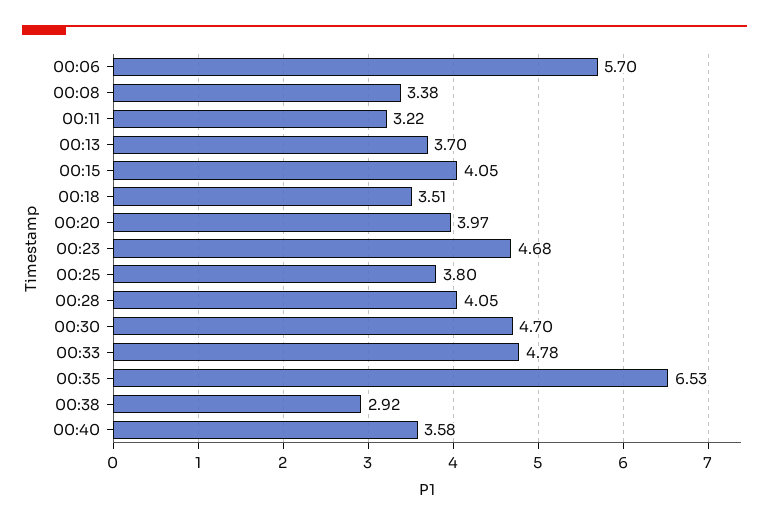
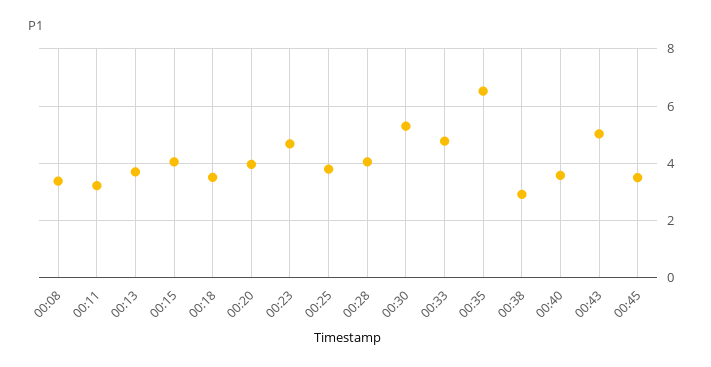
00:06: 5.7 -> none
00:30: 4.7 -> 5.25
00:43: none -> 5
00:45: none -> 3.5

